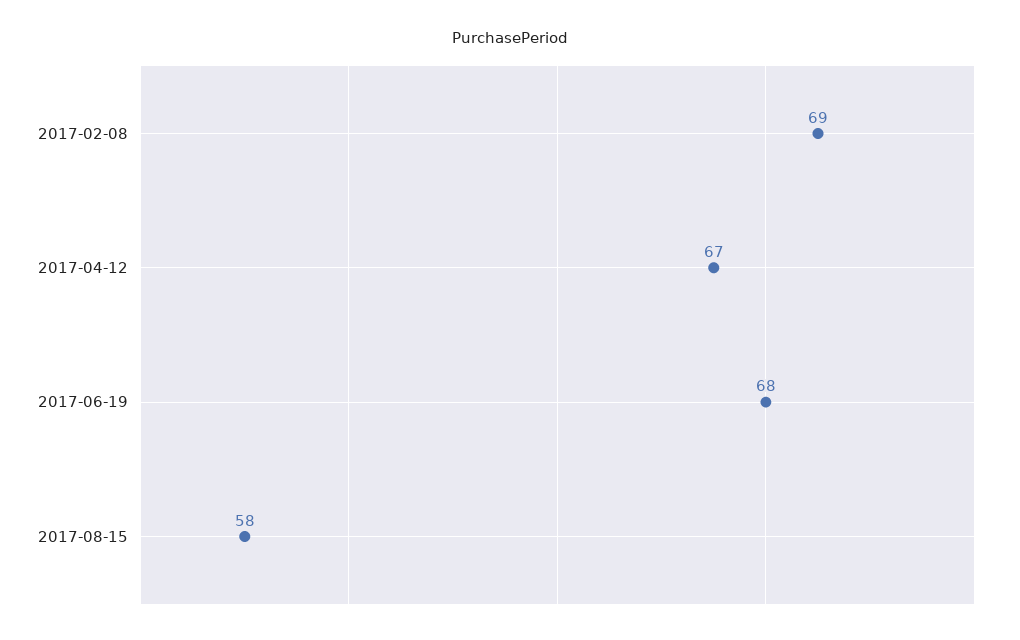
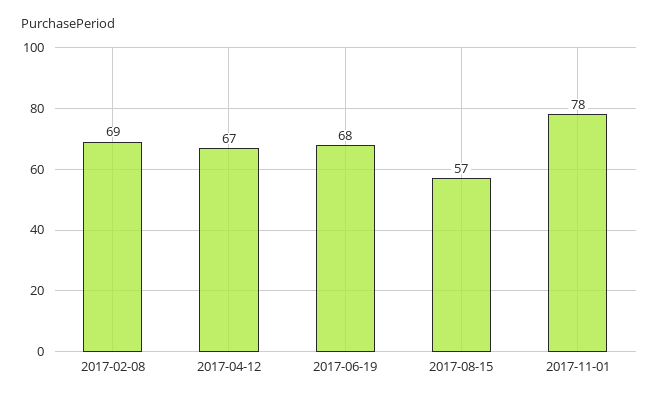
2017-08-15: 58 -> 57
2017-11-01: none -> 78

